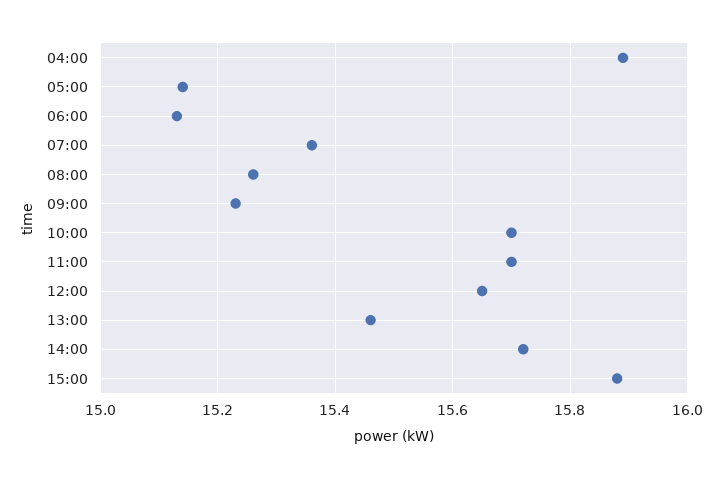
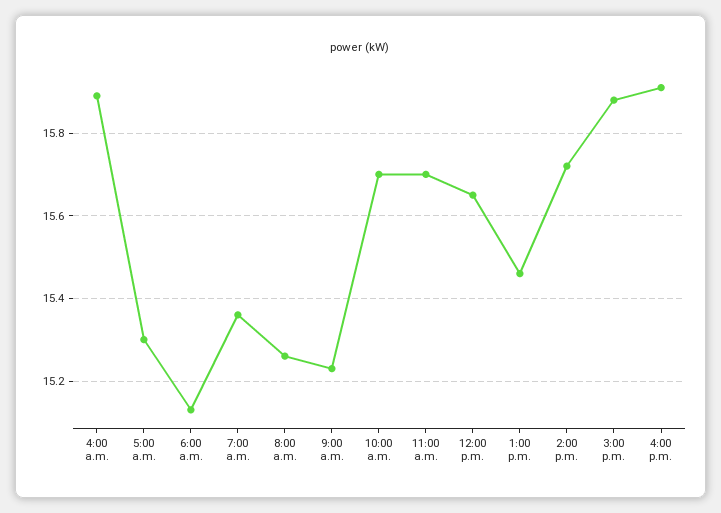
05:00: 15.15 -> 15.3
4:00 p.m.: none -> 15.9

